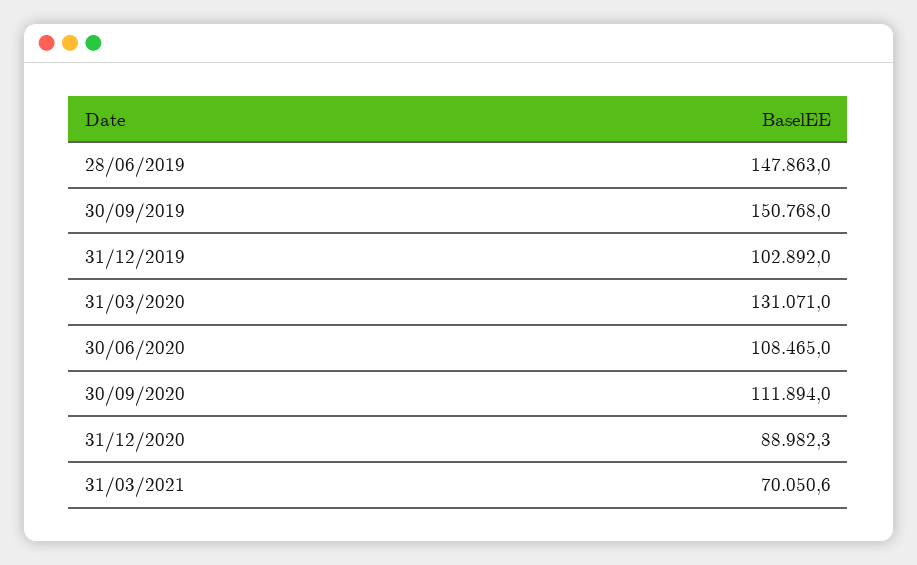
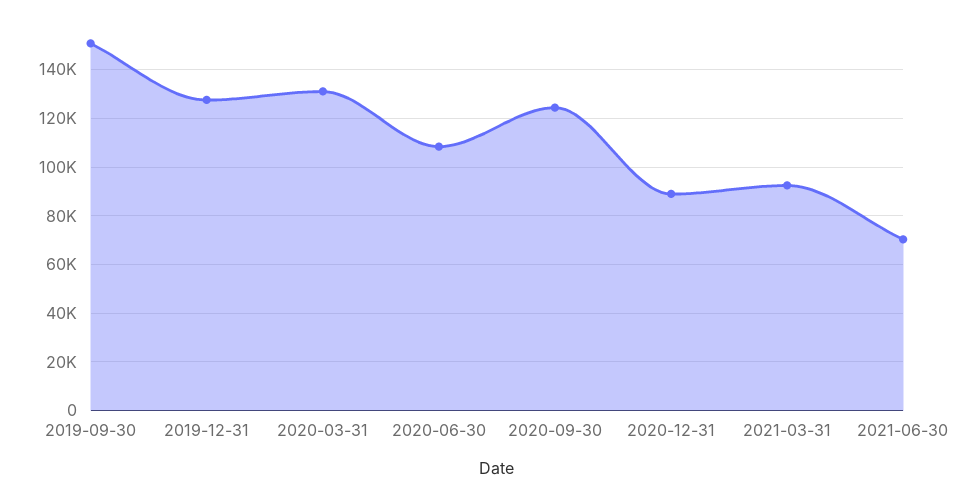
28/06/2019: 147863 -> none
31/12/2019: 102892 -> 127500
30/09/2020: 111894 -> 125000
31/03/2021: 70050.6 -> 92500
2021-06-30: none -> 70000

